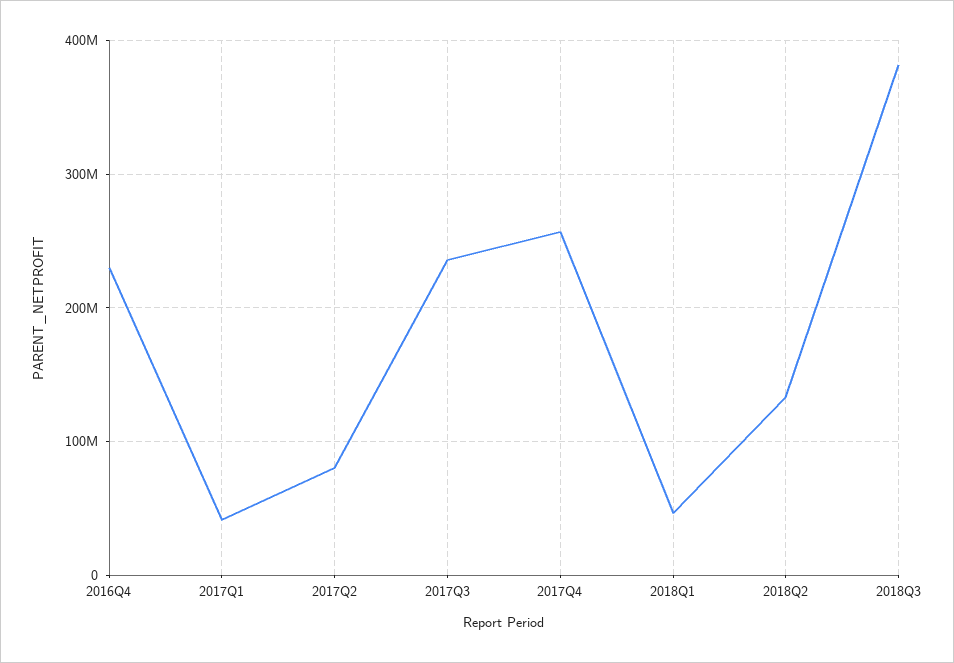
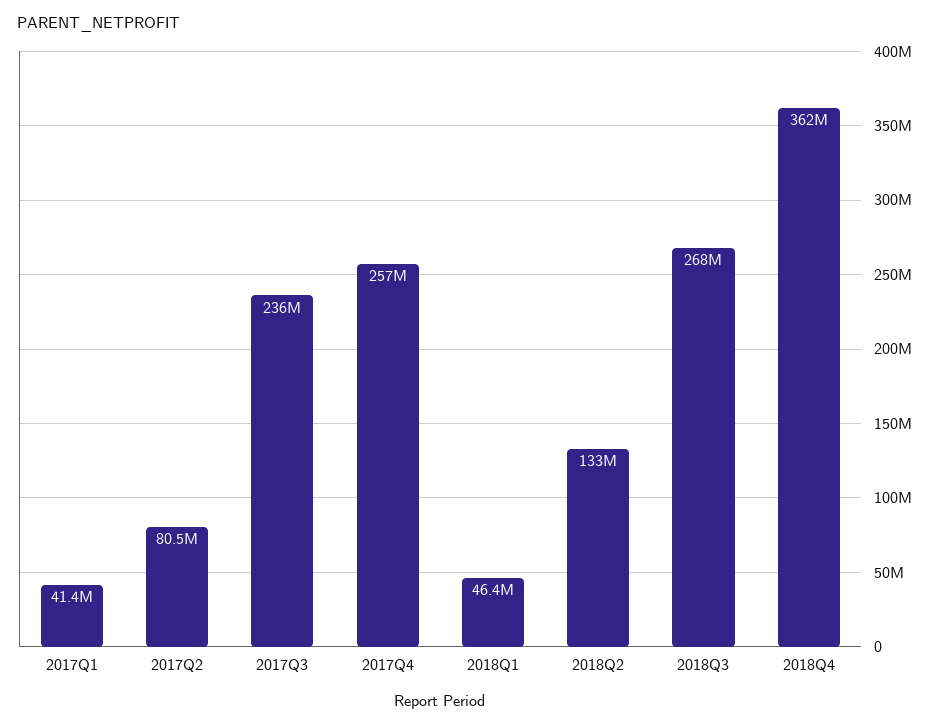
2016Q4: 230000000 -> none
2018Q3: 380000000 -> 268000000
2018Q4: none -> 362000000

